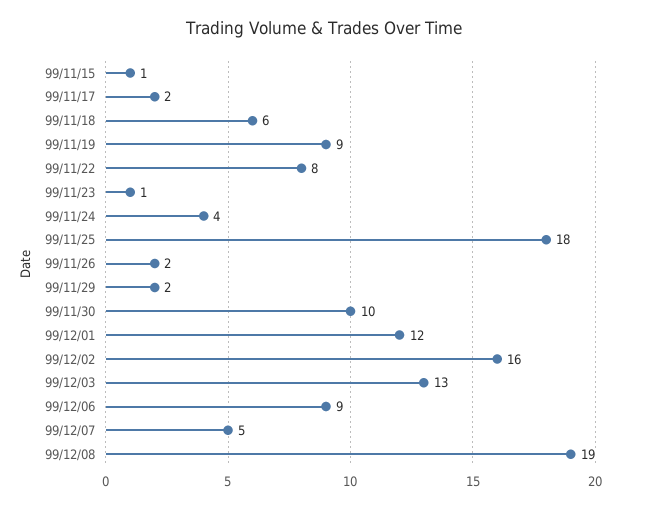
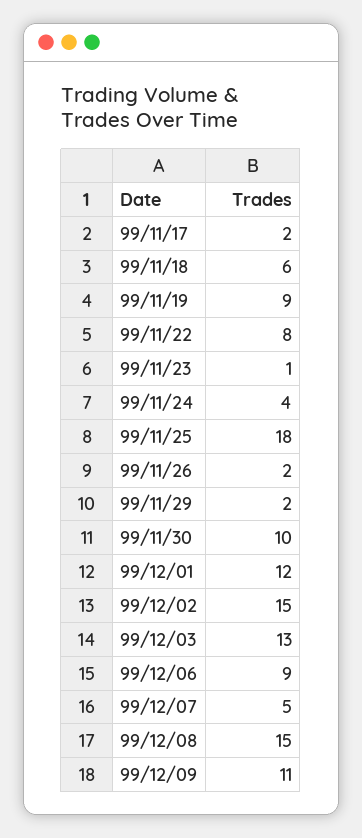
99/11/15: 1 -> none
99/12/02: 16 -> 15
99/12/08: 19 -> 15
99/12/09: none -> 11

